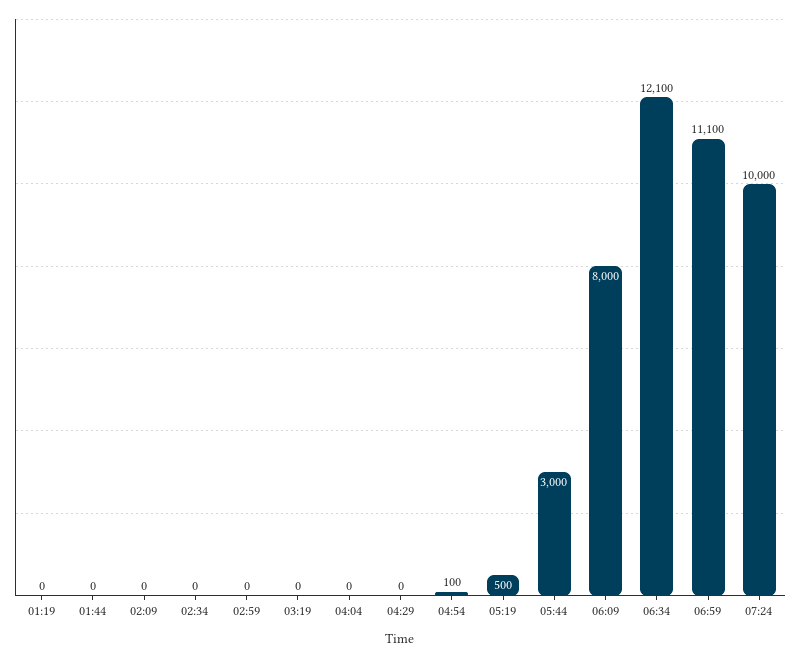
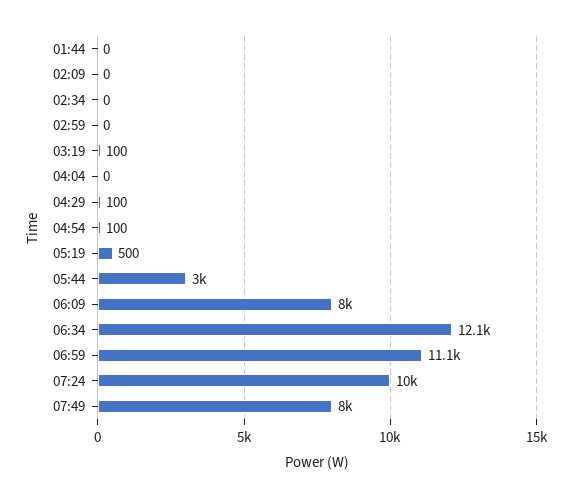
01:19: 0 -> none
03:19: 0 -> 100
04:29: 0 -> 100
07:49: none -> 8000

